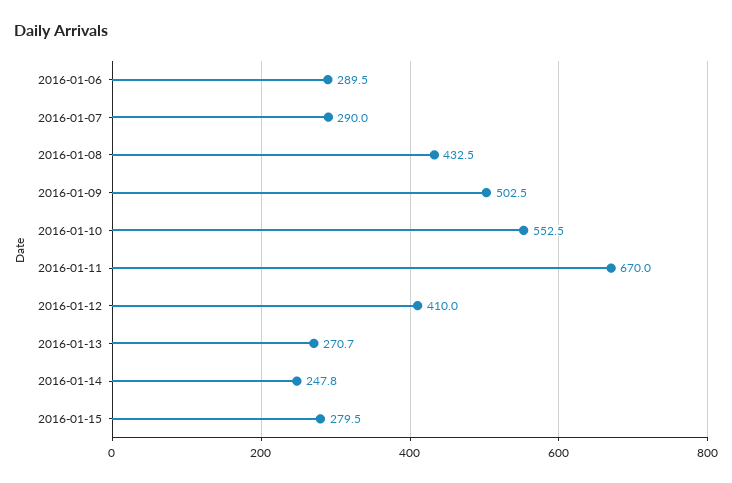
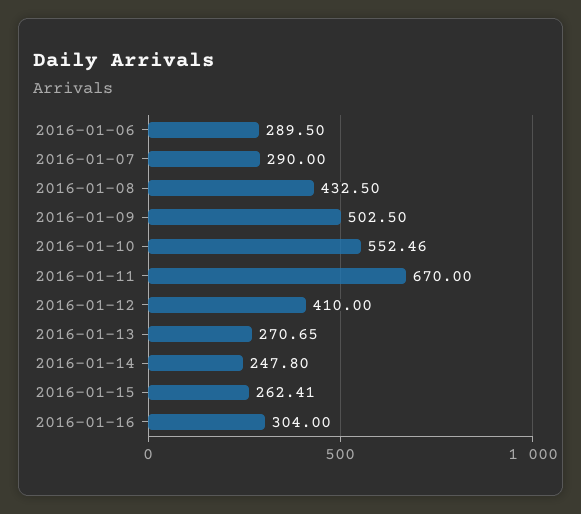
2016-01-15: 279.5 -> 262.41
2016-01-16: none -> 304

